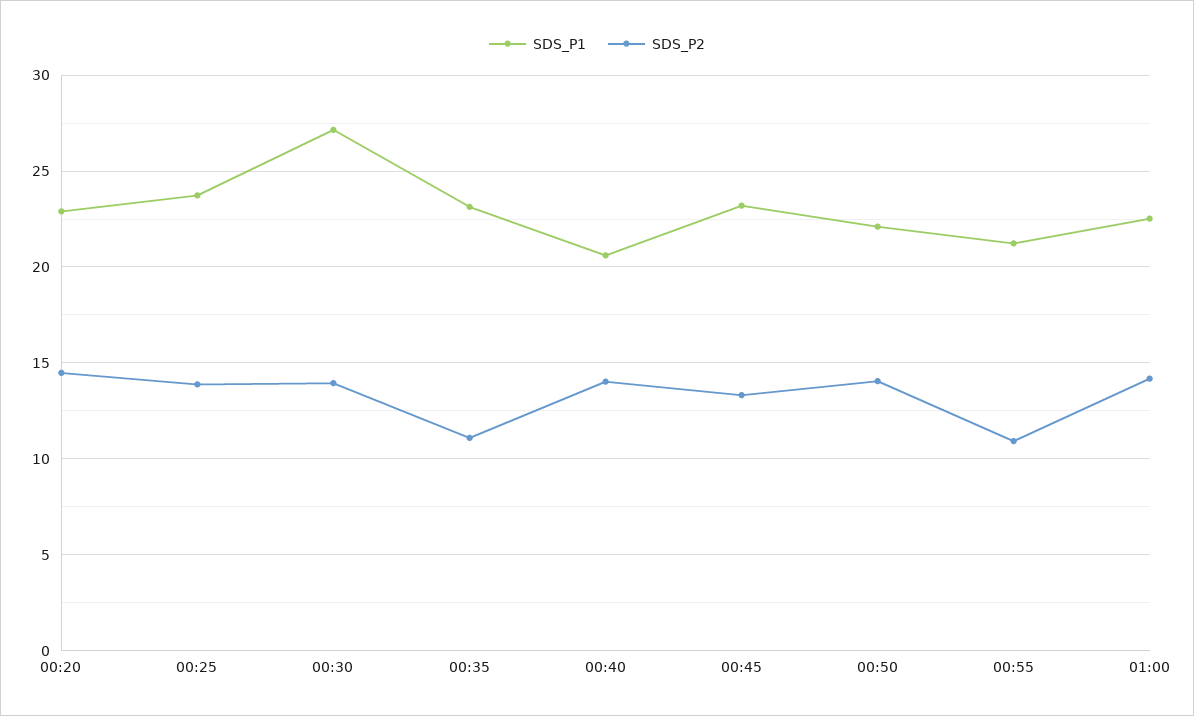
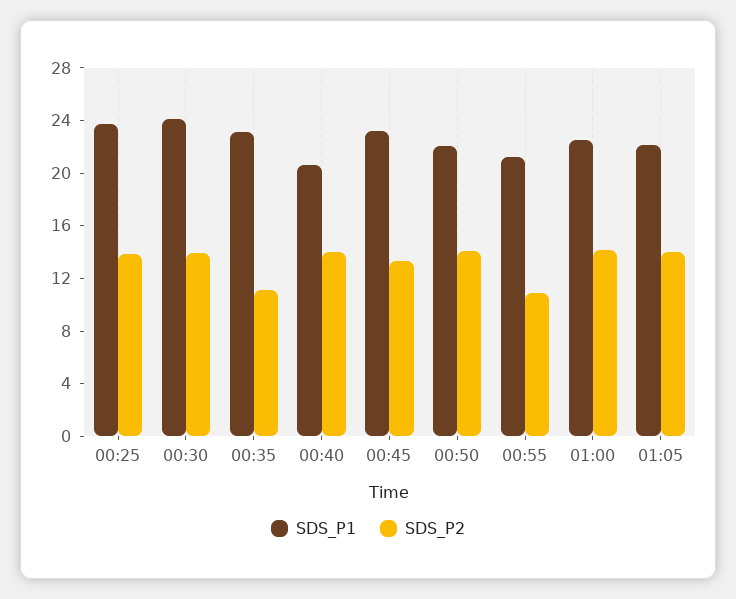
SDS_P1, 00:20: 23 -> none
SDS_P2, 00:20: 14.5 -> none
SDS_P1, 00:30: 27 -> 24
SDS_P1, 01:05: none -> 22
SDS_P2, 01:05: none -> 14

